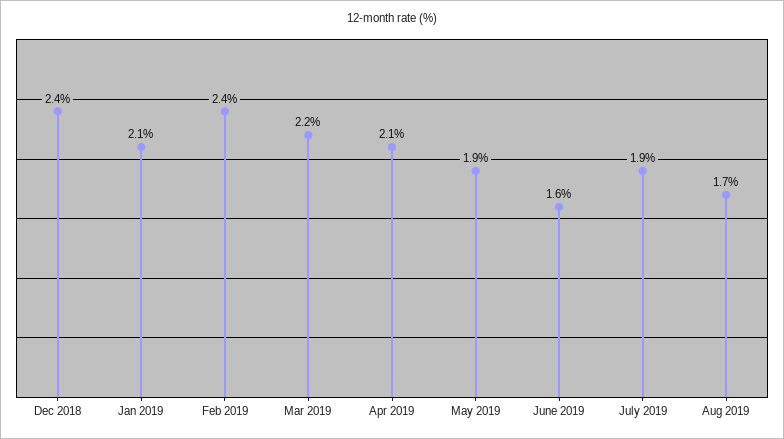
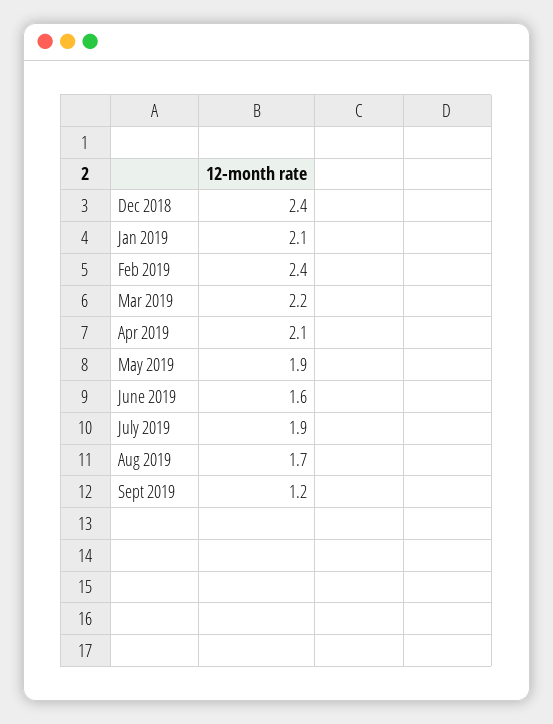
Sept 2019: none -> 1.2

